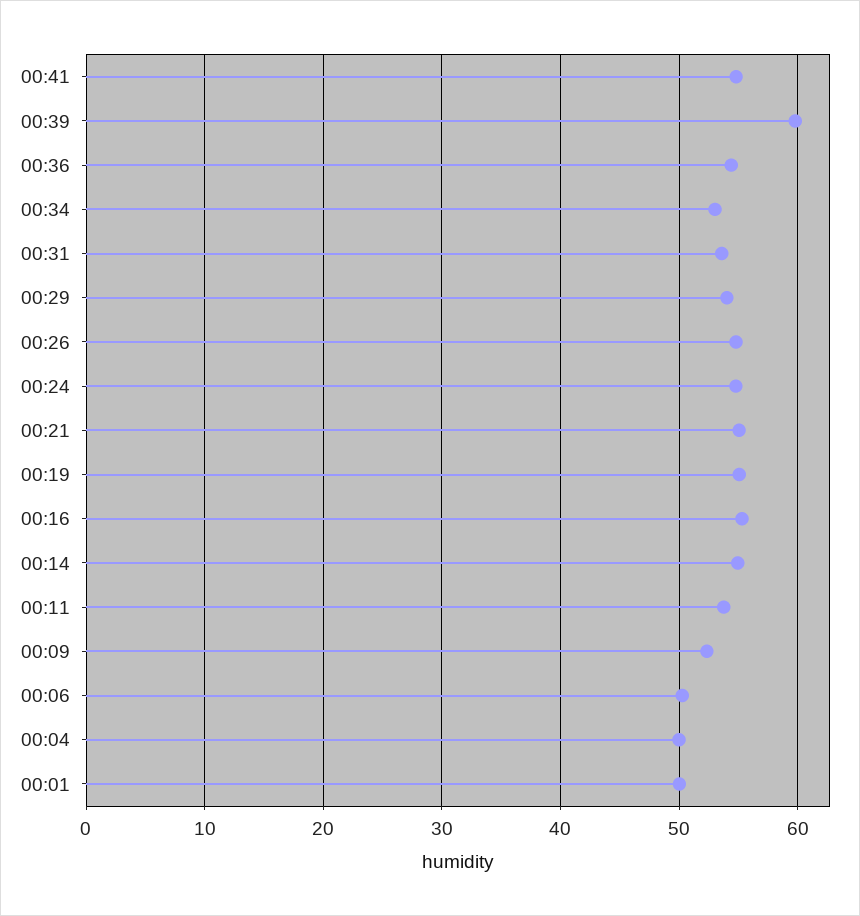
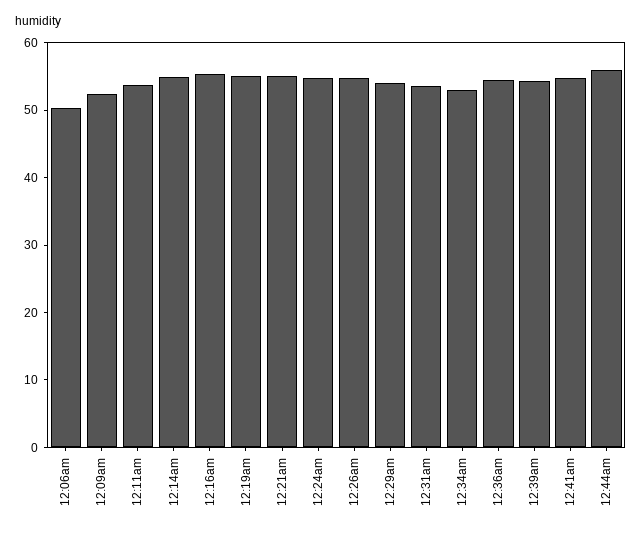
00:39: 60 -> 54
00:04: 50 -> none
00:01: 50 -> none
12:44am: none -> 56

